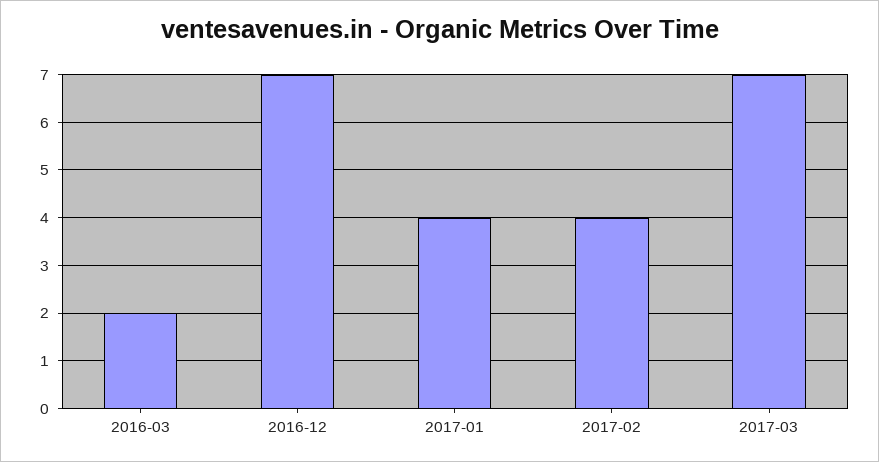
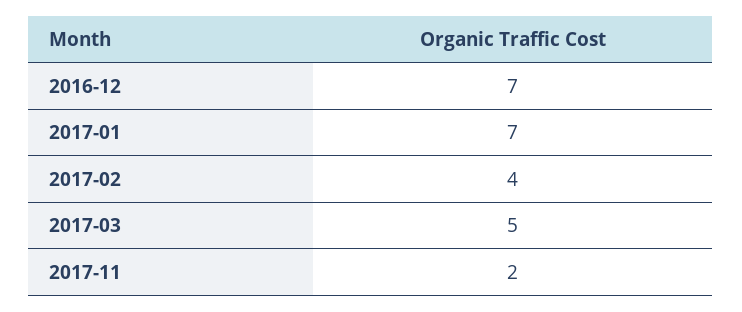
2016-03: 2 -> none
2017-01: 4 -> 7
2017-03: 7 -> 5
2017-11: none -> 2

